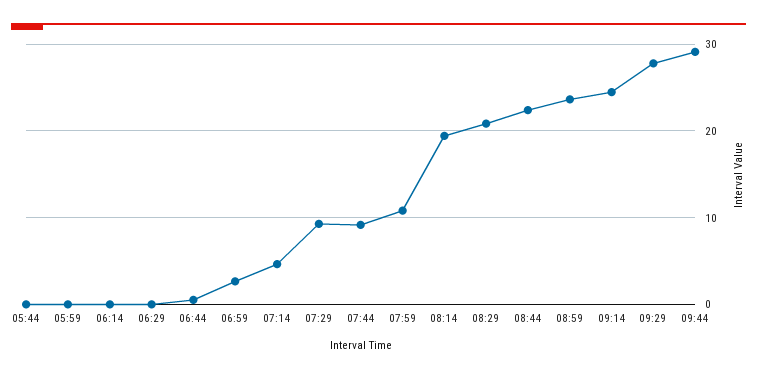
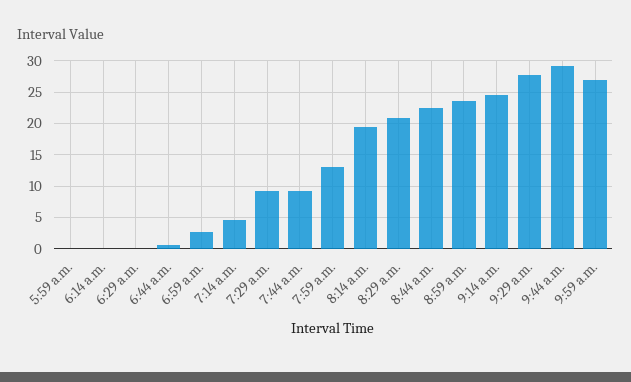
05:44: 0 -> none
07:59: 11 -> 13
9:59 a.m.: none -> 27

